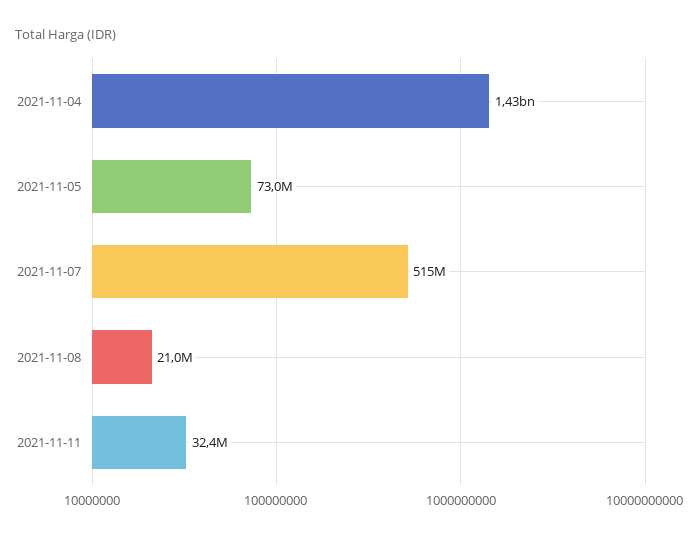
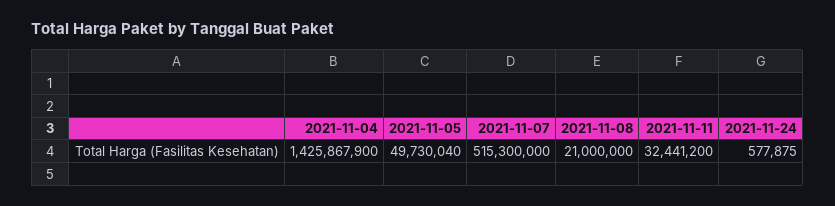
2021-11-05: 73000000 -> 49730040
2021-11-24: none -> 577875

